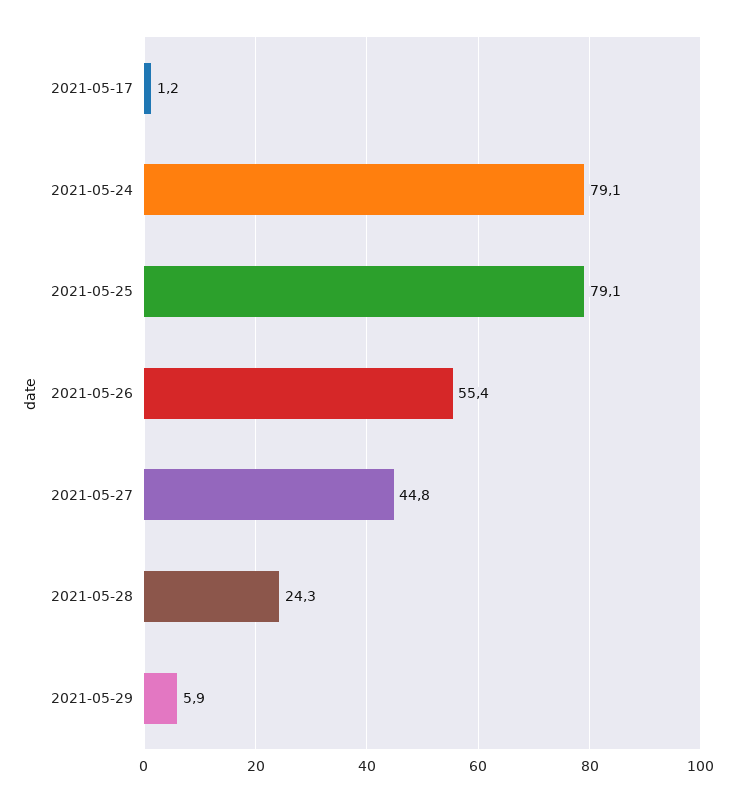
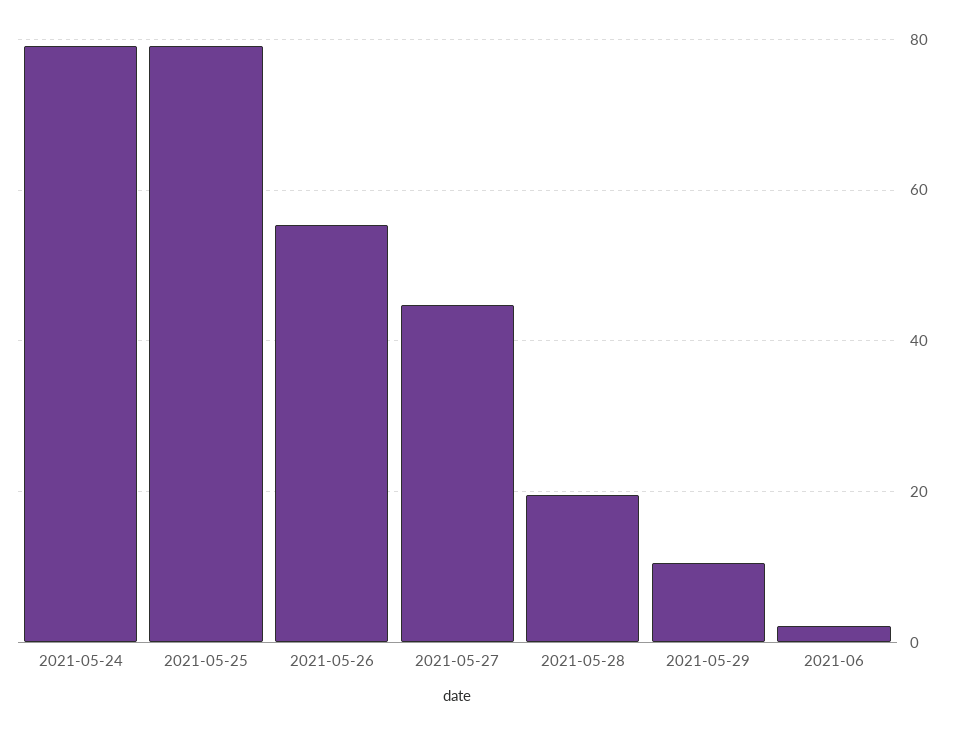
2021-05-17: 1.2 -> none
2021-05-28: 24.3 -> 20
2021-05-29: 5.9 -> 10
2021-06: none -> 2

